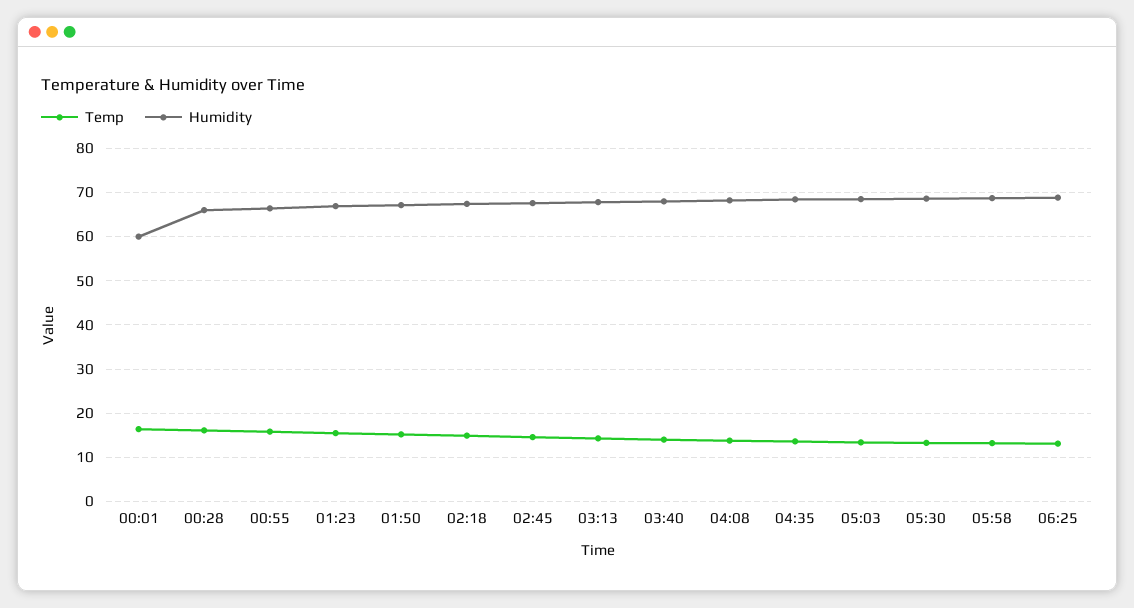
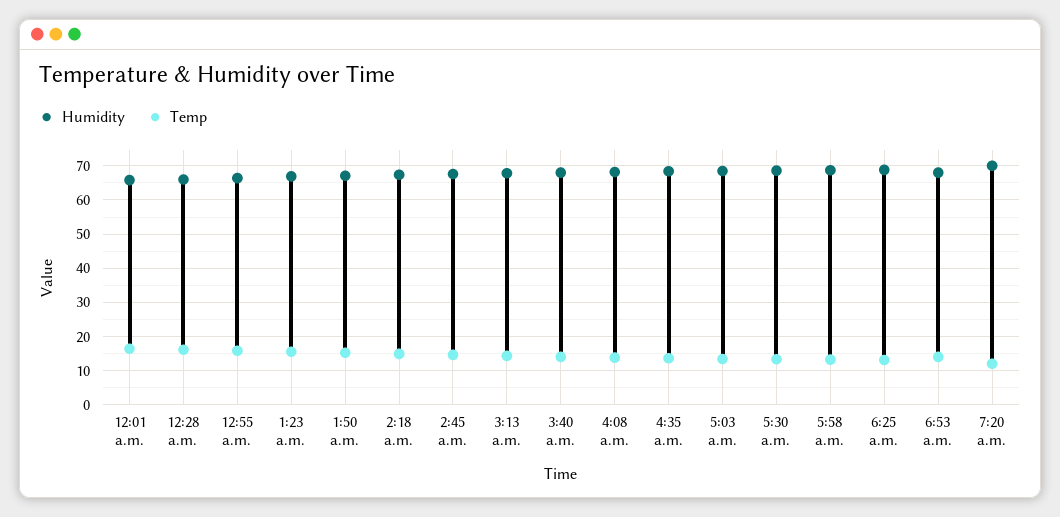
Humidity, 00:01: 60 -> 66
Humidity, 6:53 a.m.: none -> 68
Temp, 6:53 a.m.: none -> 14
Humidity, 7:20 a.m.: none -> 70
Temp, 7:20 a.m.: none -> 12

